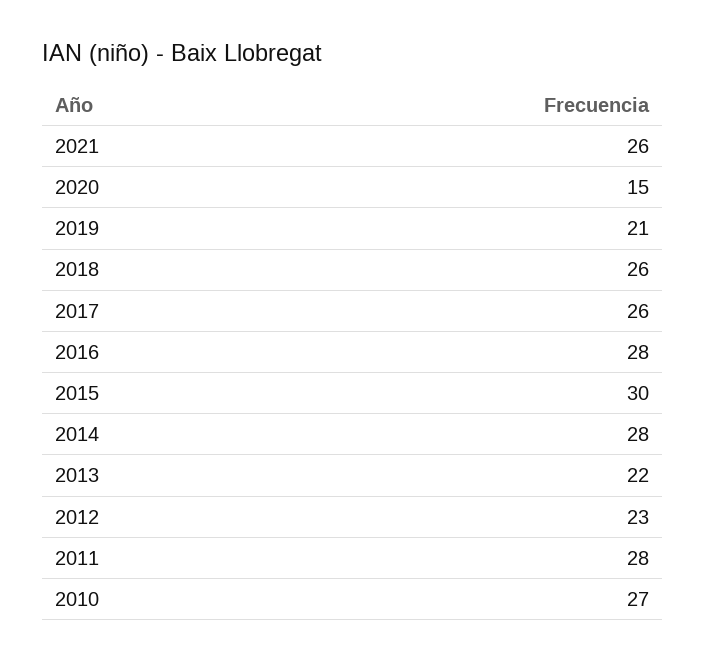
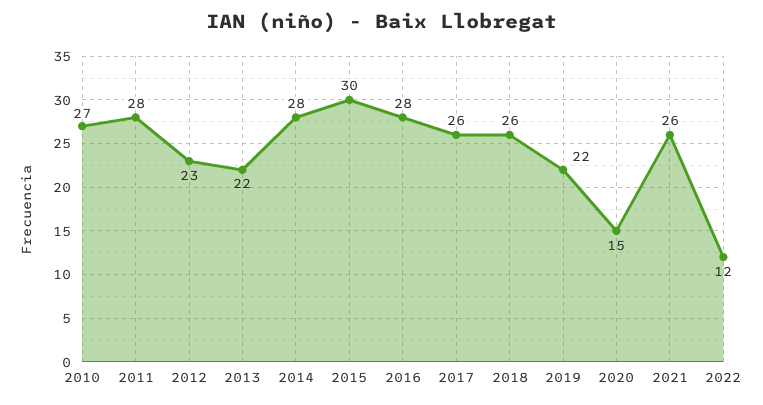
2019: 21 -> 22
2022: none -> 12

